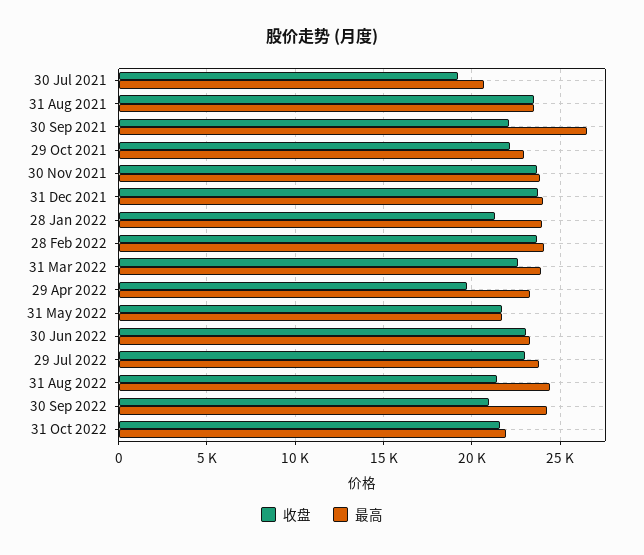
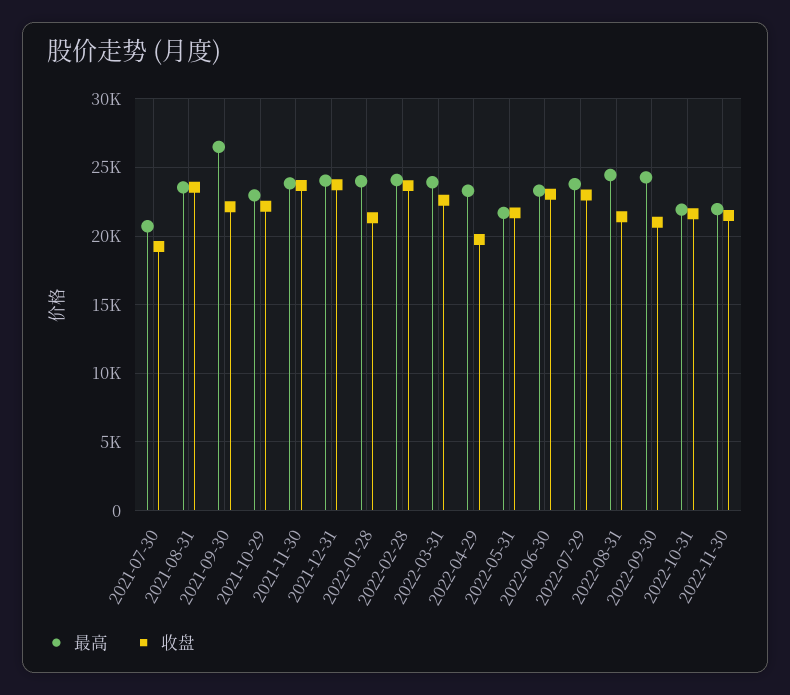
最高, 2022-11-30: none -> 22000
收盘, 2022-11-30: none -> 21500

